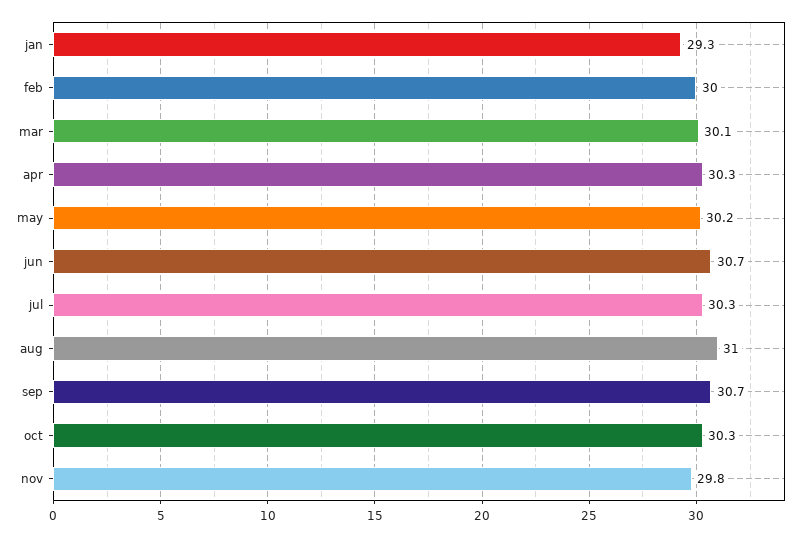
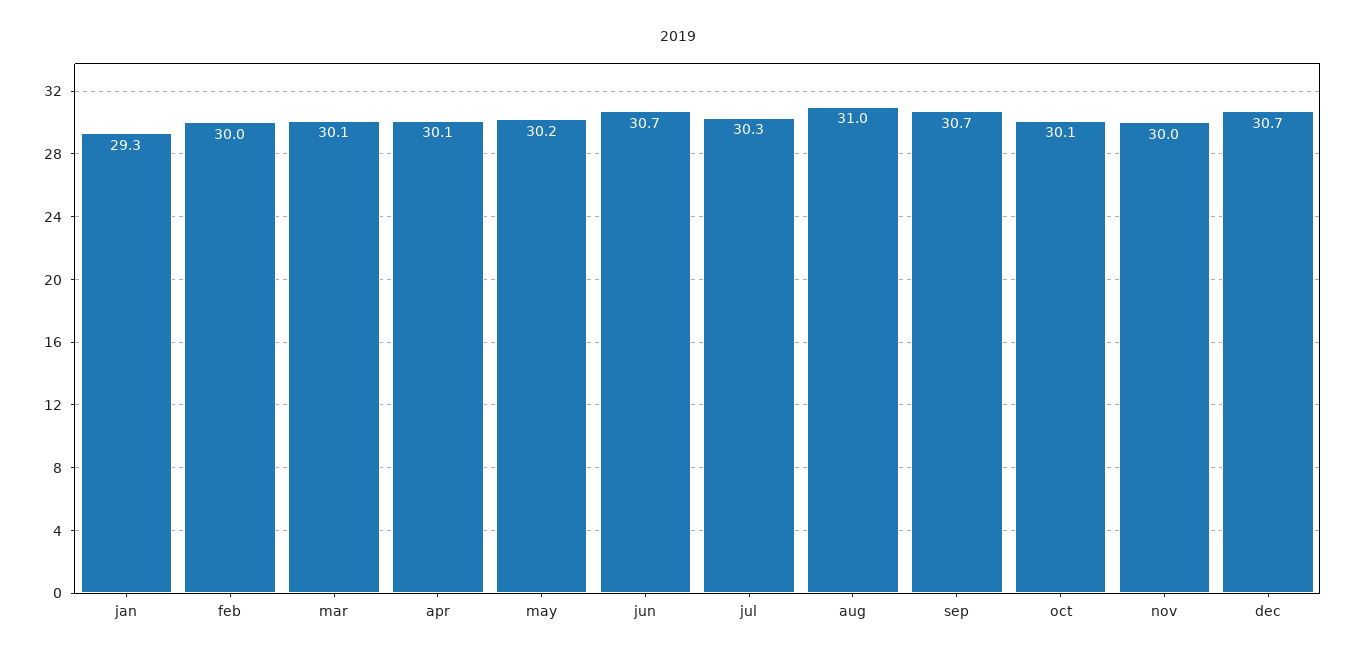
apr: 30.3 -> 30.1
oct: 30.3 -> 30.1
nov: 29.8 -> 30
dec: none -> 30.7

